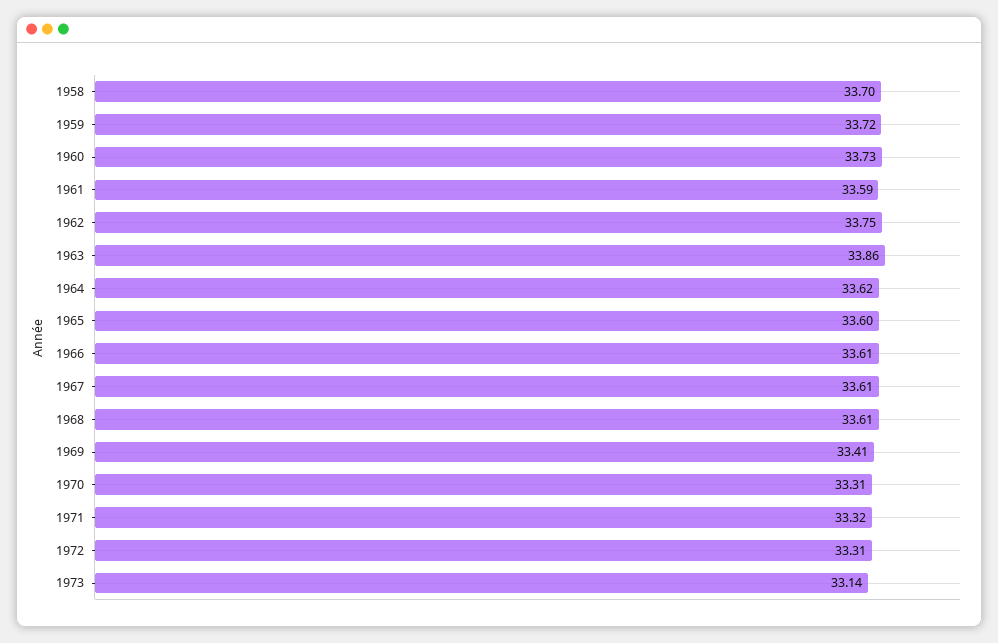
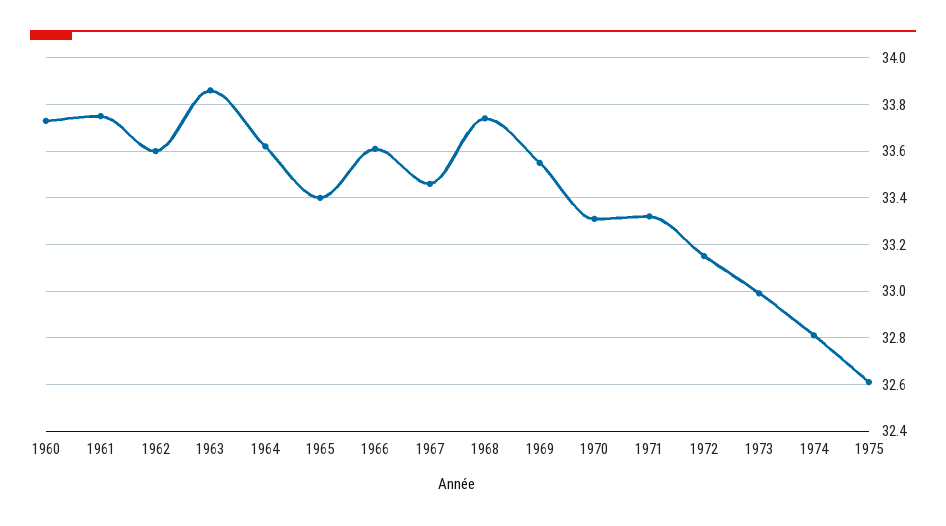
1958: 33.7 -> none
1959: 33.72 -> none
1961: 33.59 -> 33.75
1962: 33.75 -> 33.6
1965: 33.6 -> 33.4
1967: 33.61 -> 33.45
1968: 33.61 -> 33.75
1969: 33.41 -> 33.55
1972: 33.31 -> 33.15
1973: 33.14 -> 33
1974: none -> 32.8
1975: none -> 32.6

